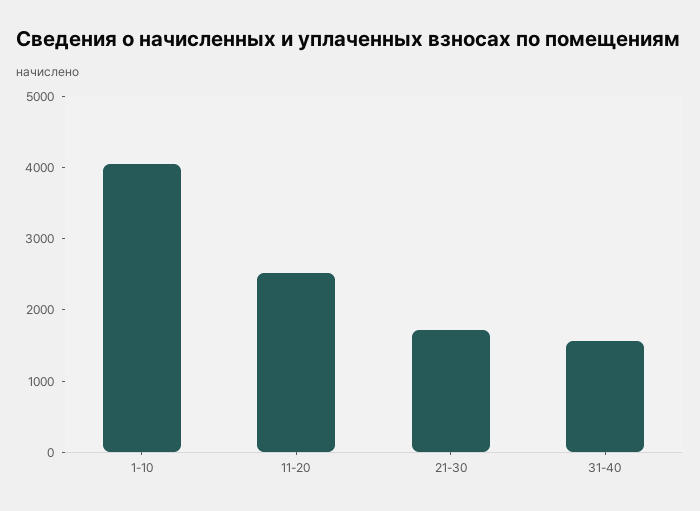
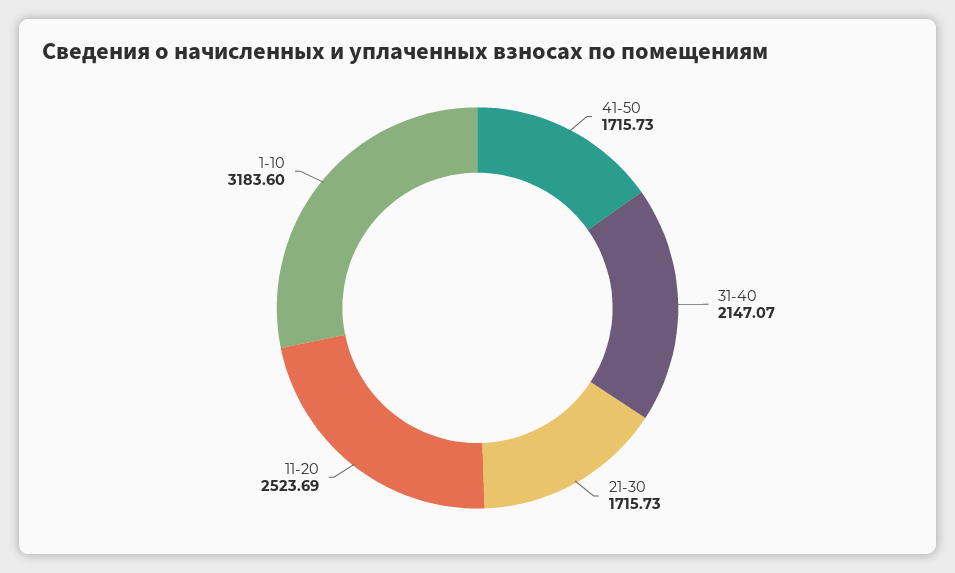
1-10: 4000 -> 3183.6
31-40: 1600 -> 2147.07
41-50: none -> 1715.73

